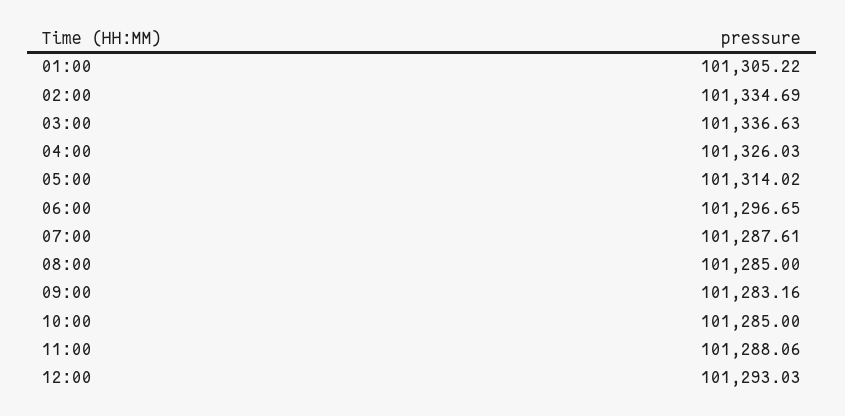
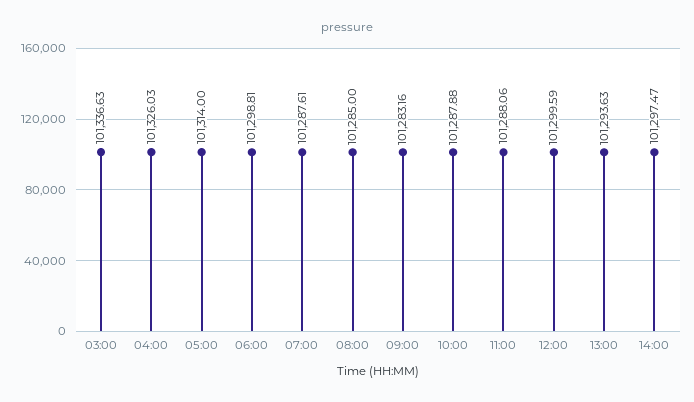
01:00: 101305.22 -> none
02:00: 101334.69 -> none
05:00: 101314.02 -> 101314
06:00: 101296.65 -> 101298.81
10:00: 101285 -> 101287.88
12:00: 101293.03 -> 101299.59
13:00: none -> 101293.63
14:00: none -> 101297.47

